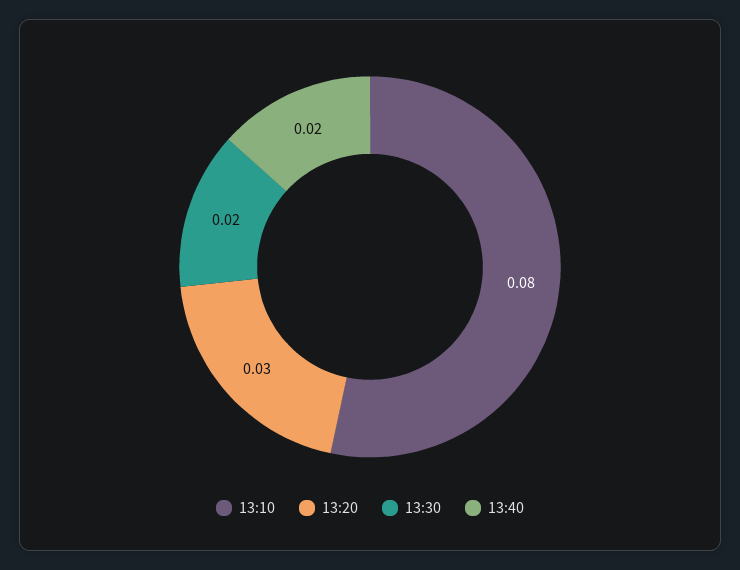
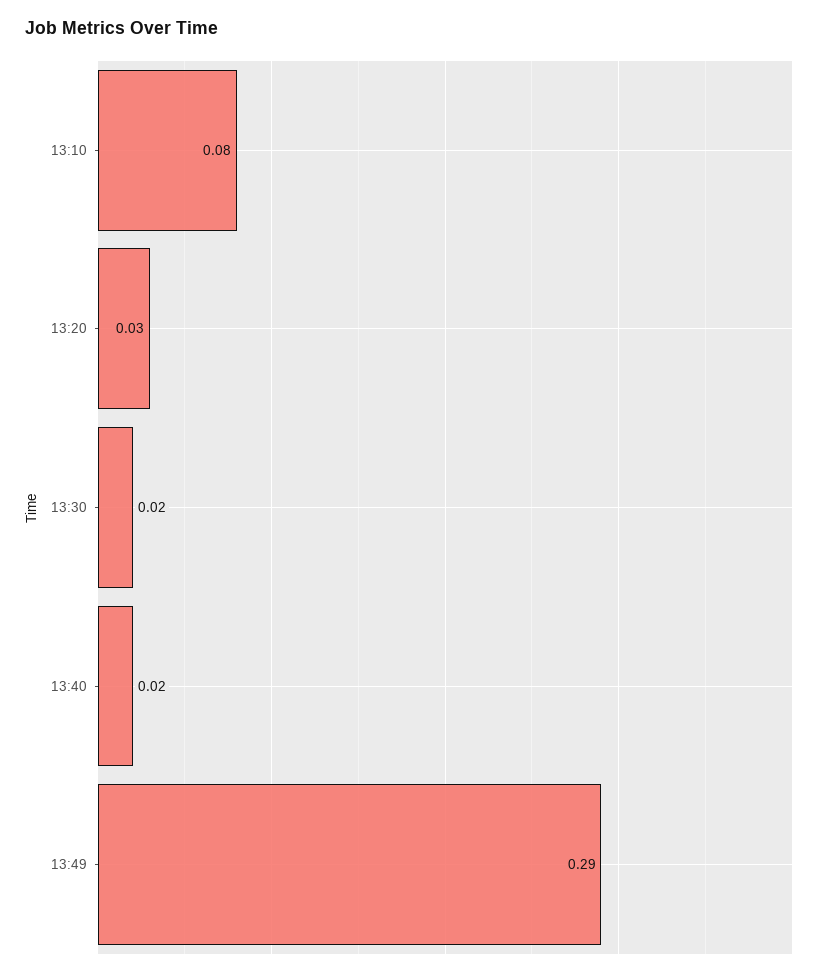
13:49: none -> 0.29

